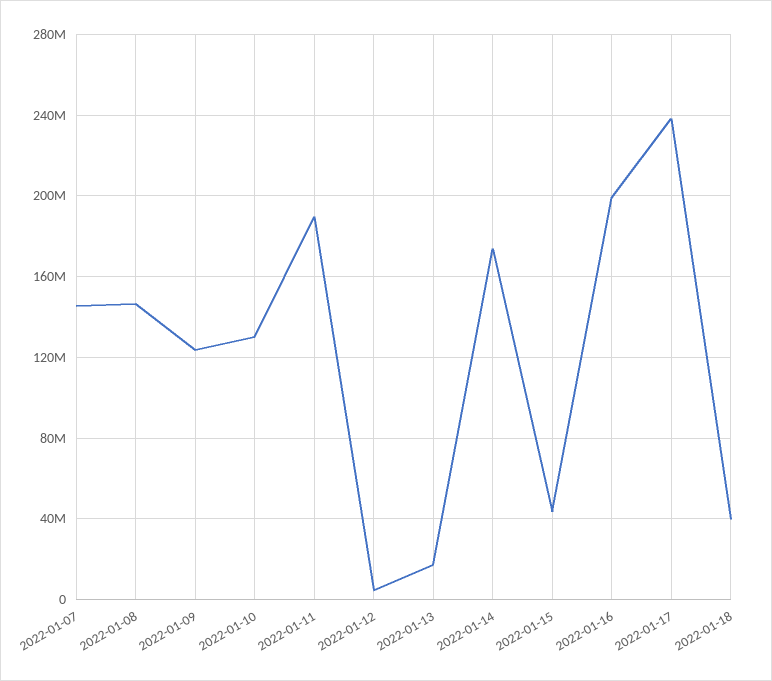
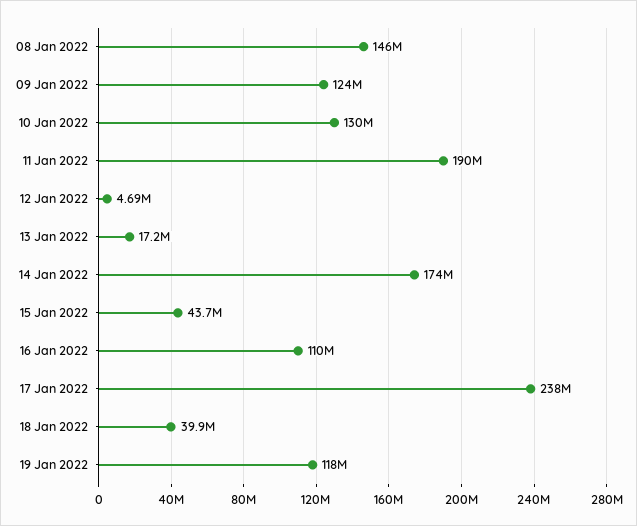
2022-01-07: 145000000 -> none
2022-01-16: 200000000 -> 110000000
19 Jan 2022: none -> 118000000

